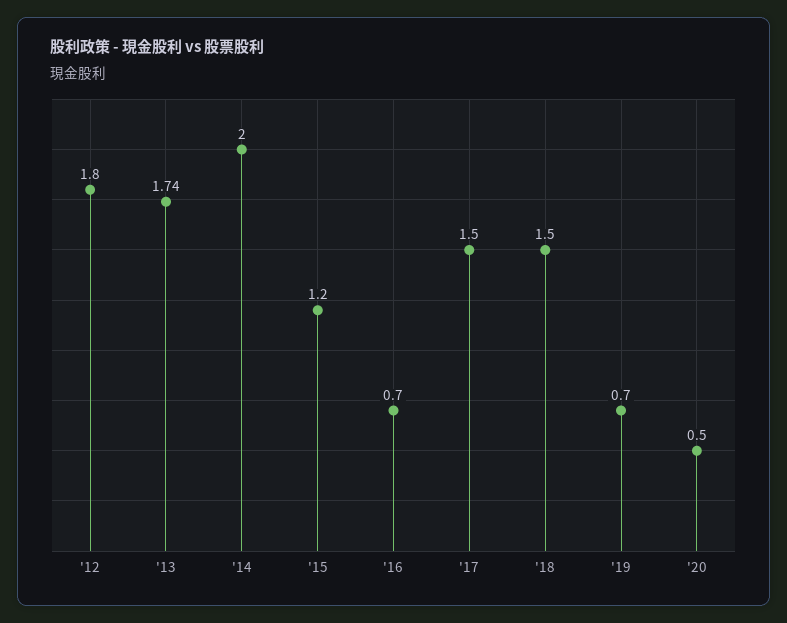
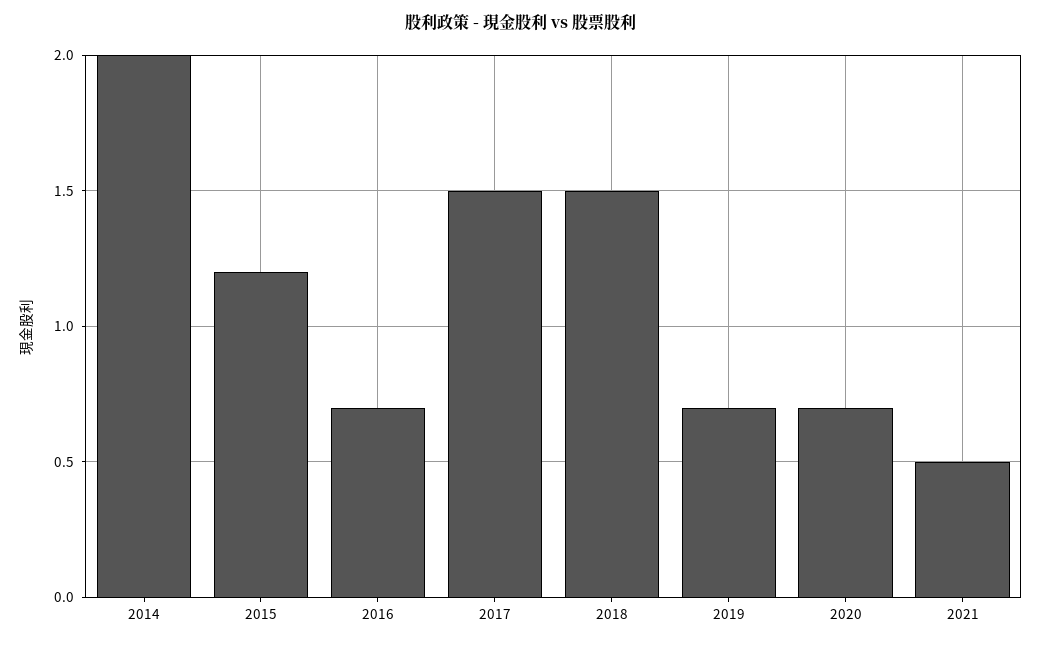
'12: 1.8 -> none
'13: 1.74 -> none
'20: 0.5 -> 0.7
2021: none -> 0.5

